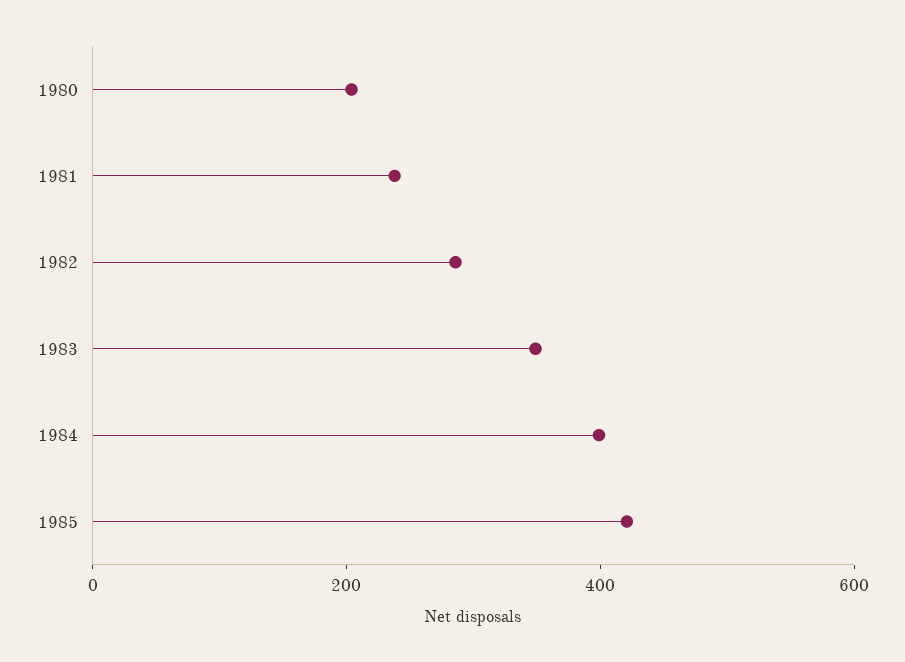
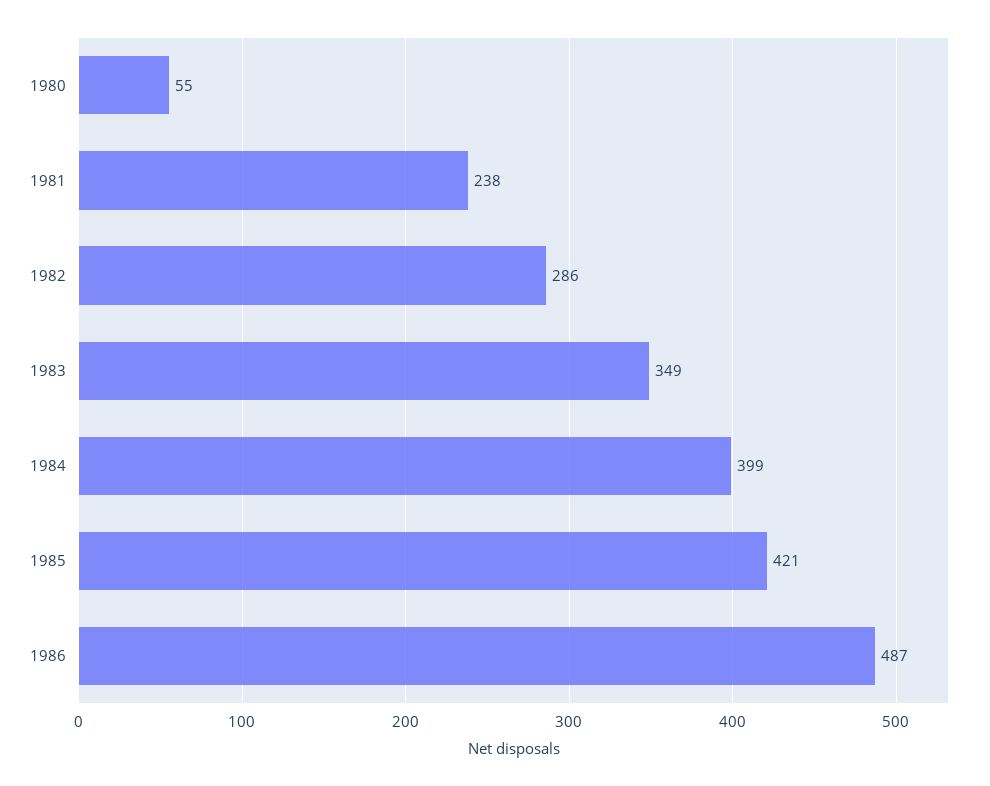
1980: 200 -> 55
1986: none -> 487

